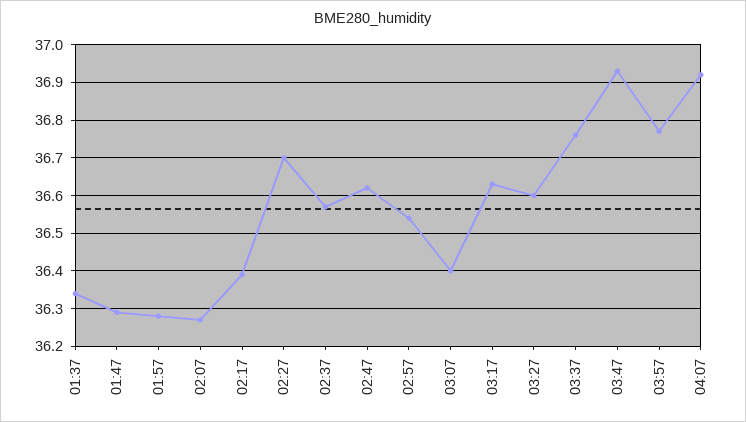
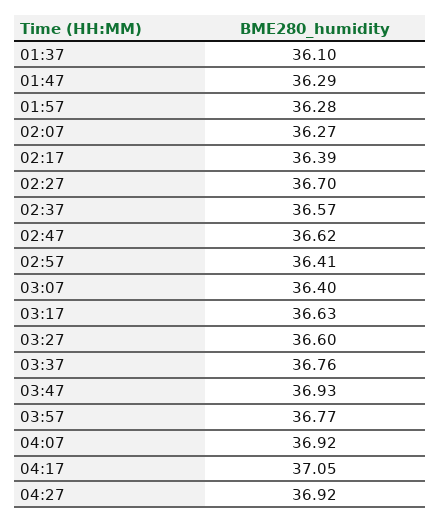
01:37: 36.35 -> 36.1
02:57: 36.55 -> 36.41
04:17: none -> 37.05
04:27: none -> 36.92

